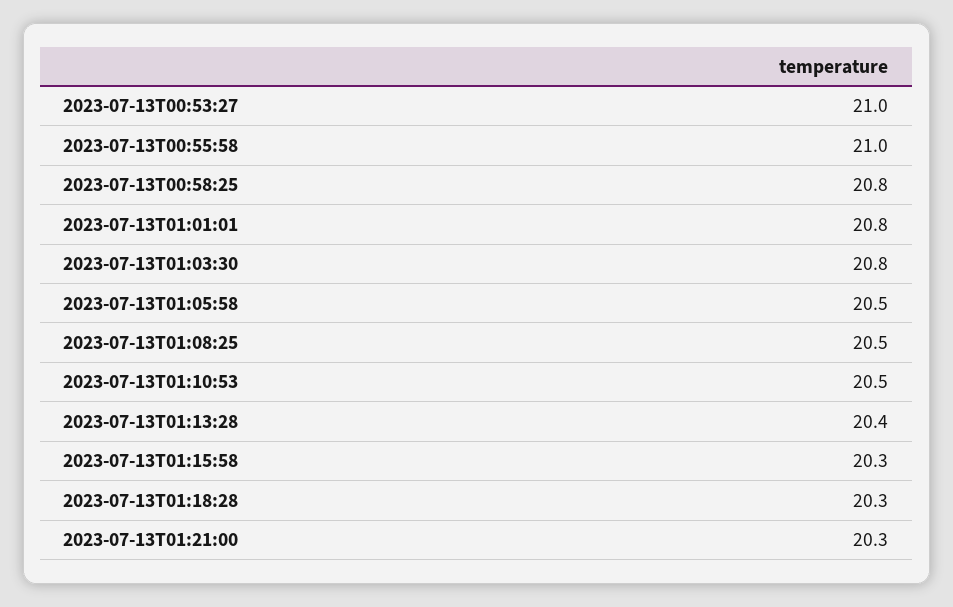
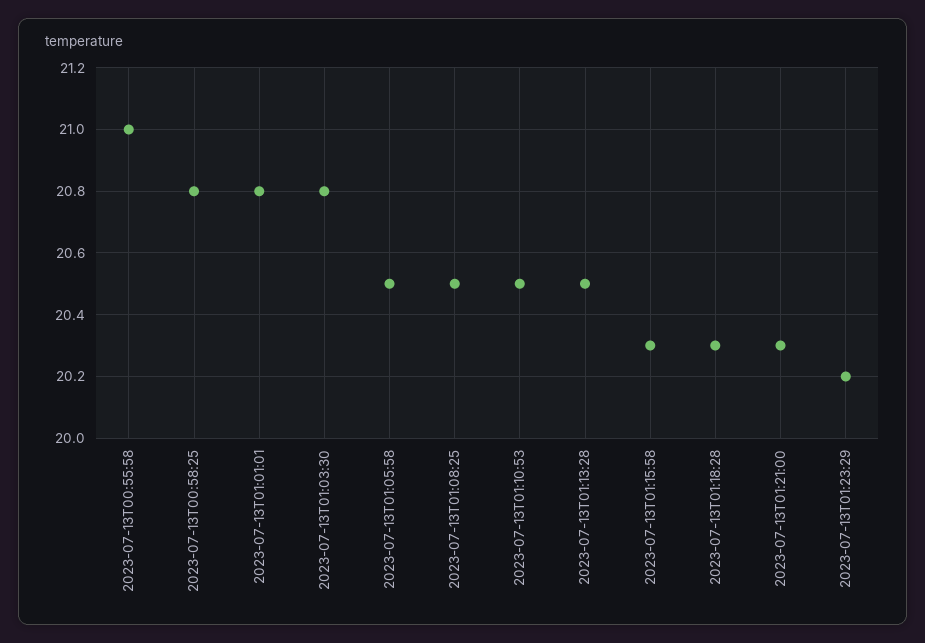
2023-07-13T00:53:27: 21 -> none
2023-07-13T01:13:28: 20.4 -> 20.5
2023-07-13T01:23:29: none -> 20.2

